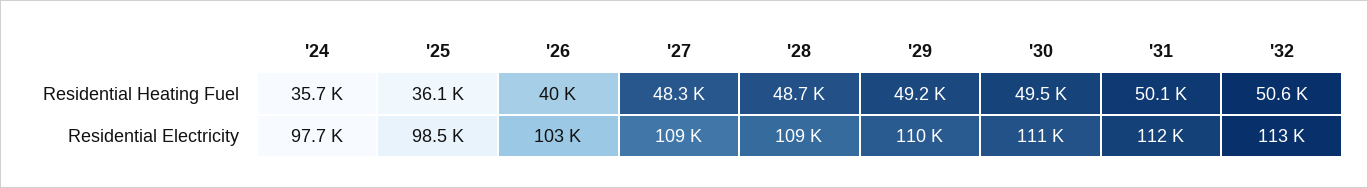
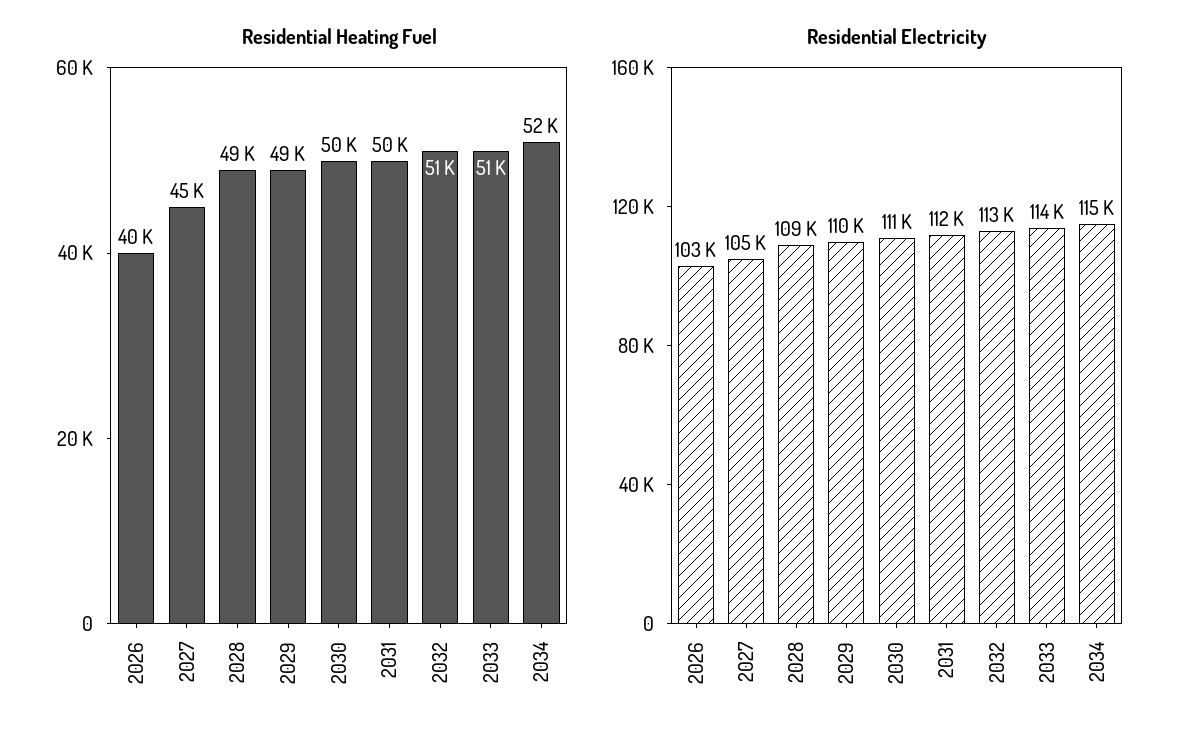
Residential Heating Fuel, '24: 35700 -> none
Residential Heating Fuel, '25: 36100 -> none
Residential Heating Fuel, '27: 48300 -> 45000
Residential Electricity, '24: 97700 -> none
Residential Electricity, '25: 98500 -> none
Residential Electricity, '27: 109000 -> 105000
Residential Heating Fuel, 2033: none -> 51000
Residential Heating Fuel, 2034: none -> 52000
Residential Electricity, 2033: none -> 114000
Residential Electricity, 2034: none -> 115000

